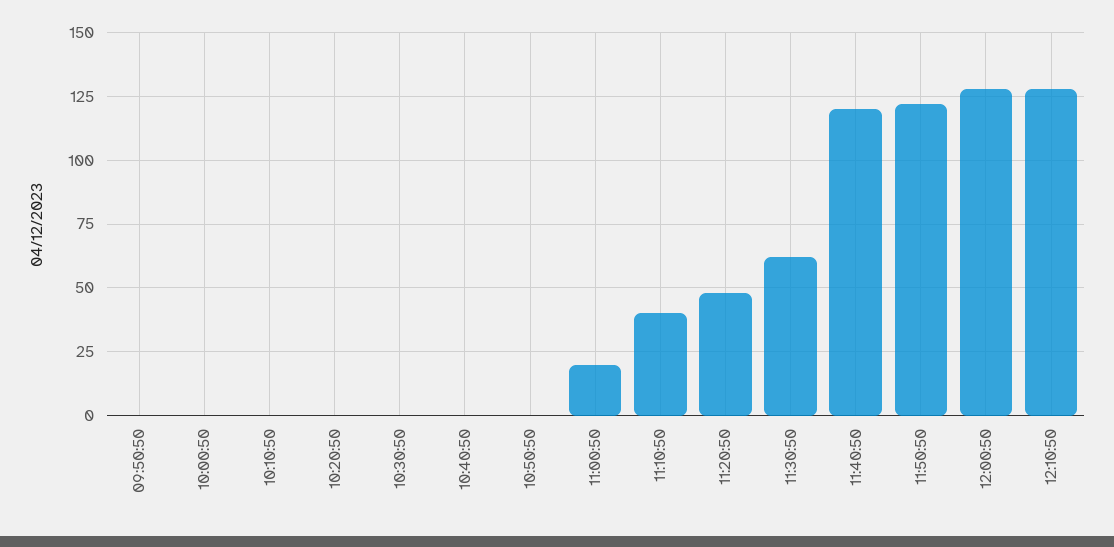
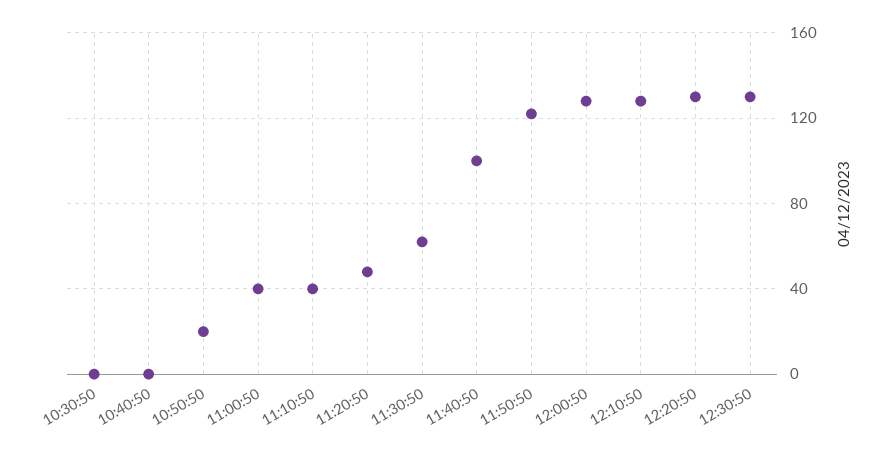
09:50:50: 0 -> none
10:00:50: 0 -> none
10:10:50: 0 -> none
10:20:50: 0 -> none
10:50:50: 0 -> 20
11:00:50: 20 -> 40
11:40:50: 120 -> 100
12:20:50: none -> 130
12:30:50: none -> 130

